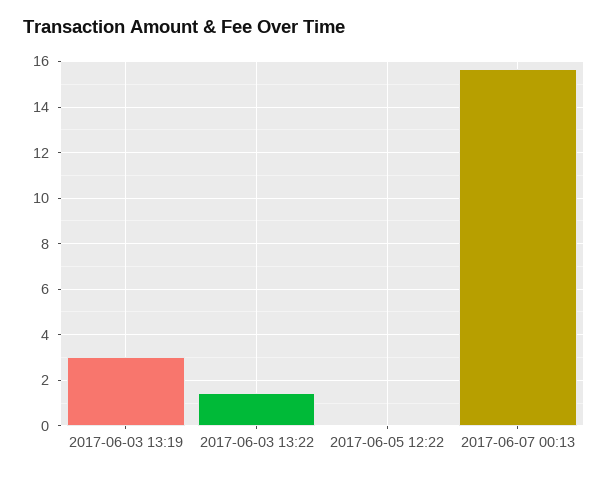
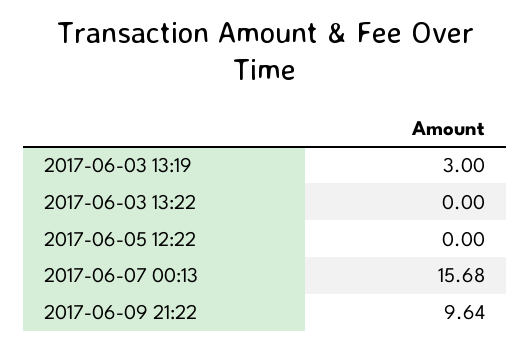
2017-06-03 13:22: 1.5 -> 0
2017-06-09 21:22: none -> 9.64

